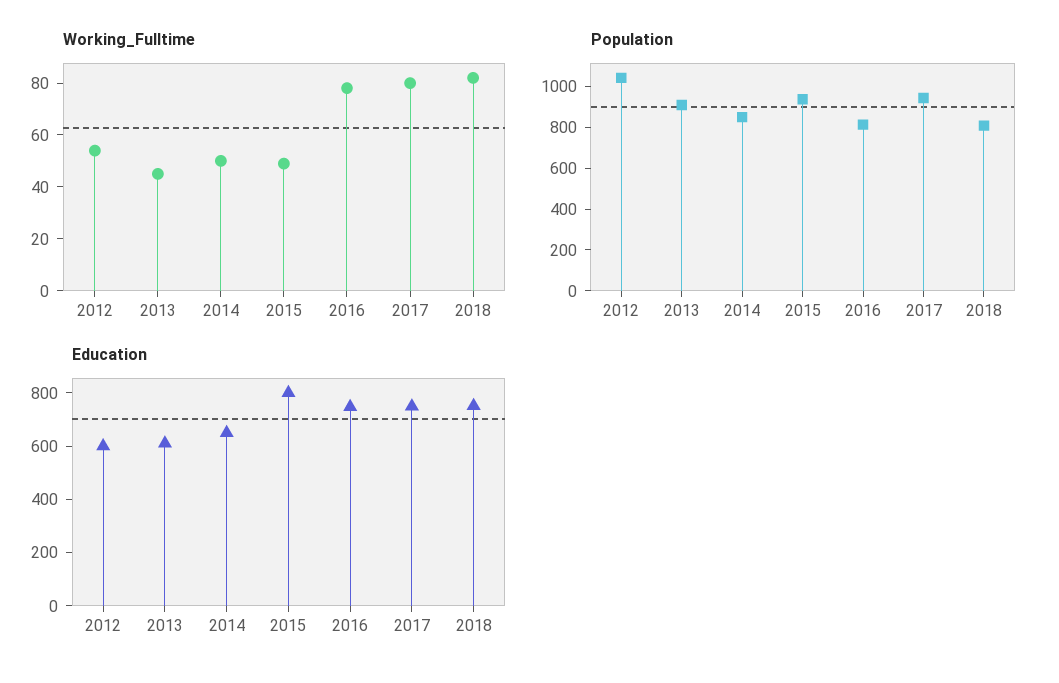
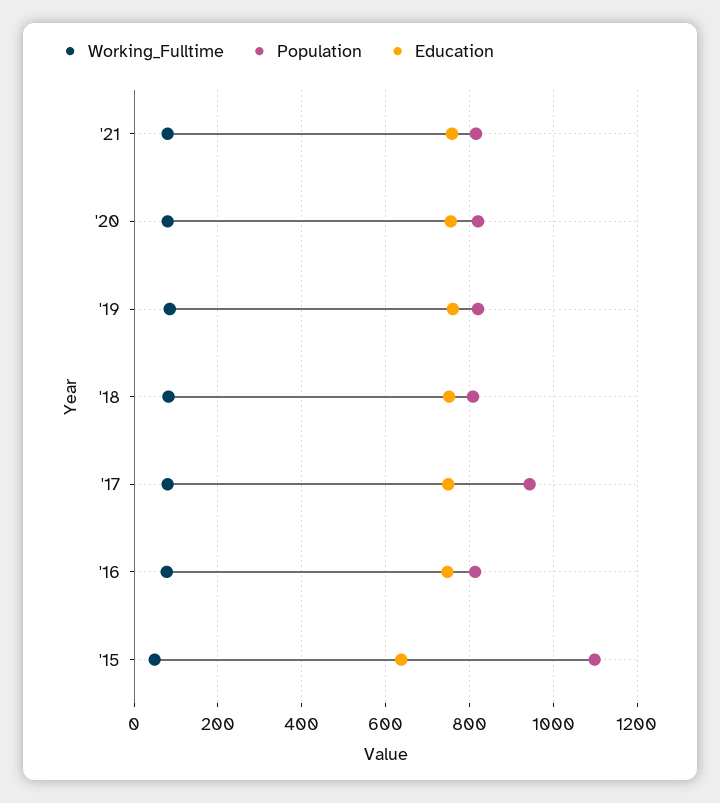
Working_Fulltime, 2012: 55 -> none
Working_Fulltime, 2013: 45 -> none
Working_Fulltime, 2014: 50 -> none
Population, 2012: 1050 -> none
Population, 2013: 900 -> none
Population, 2014: 850 -> none
Population, 2015: 950 -> 1100
Education, 2012: 600 -> none
Education, 2013: 600 -> none
Education, 2014: 650 -> none
Education, 2015: 800 -> 640
Working_Fulltime, '21: none -> 80
Population, '21: none -> 820
Education, '21: none -> 760
Working_Fulltime, '20: none -> 80
Population, '20: none -> 820
Education, '20: none -> 760
Working_Fulltime, '19: none -> 80
Population, '19: none -> 820
Education, '19: none -> 760

